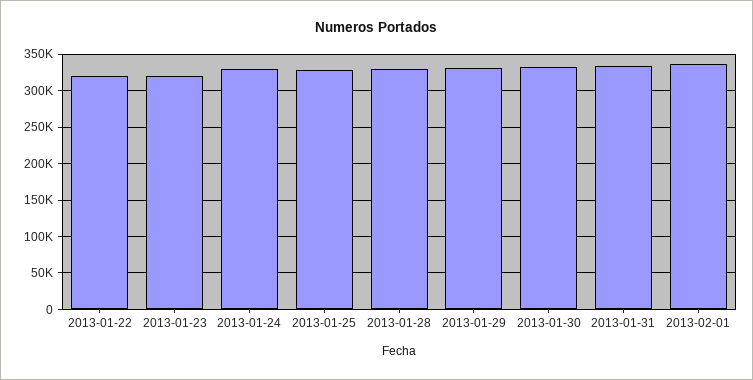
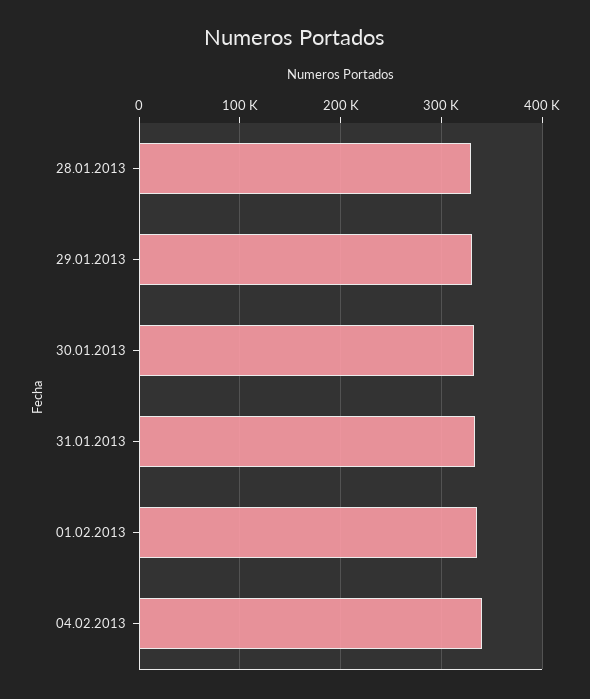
2013-01-22: 320000 -> none
2013-01-23: 320000 -> none
2013-01-24: 330000 -> none
2013-01-25: 330000 -> none
04.02.2013: none -> 340000

